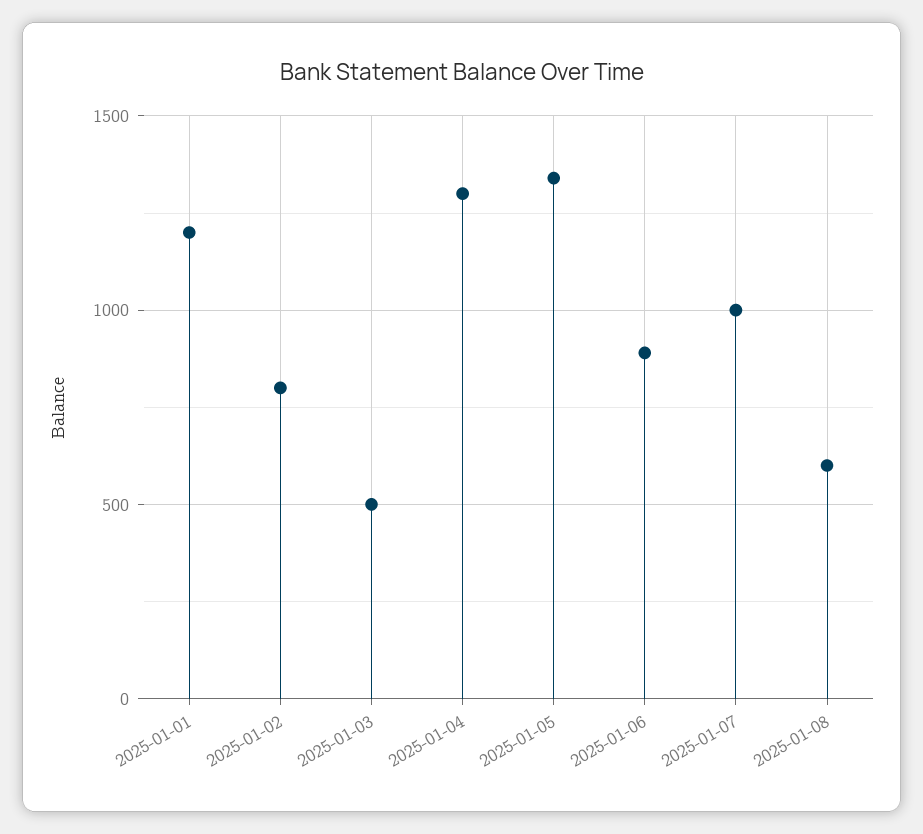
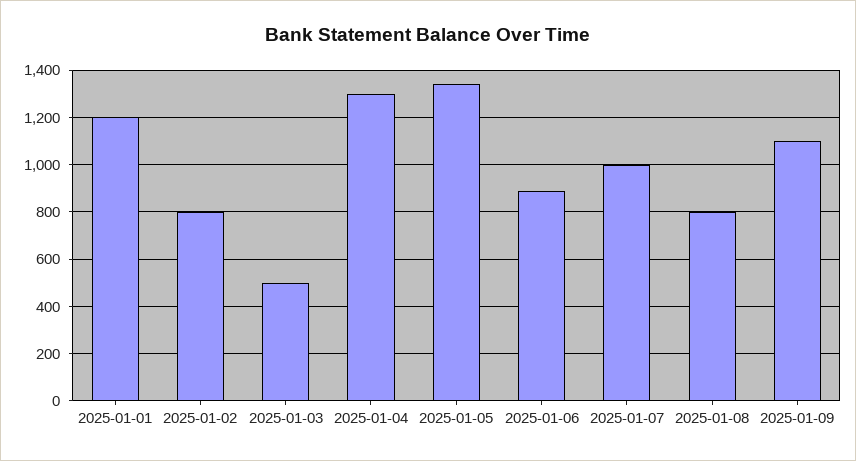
2025-01-08: 600 -> 800
2025-01-09: none -> 1100

